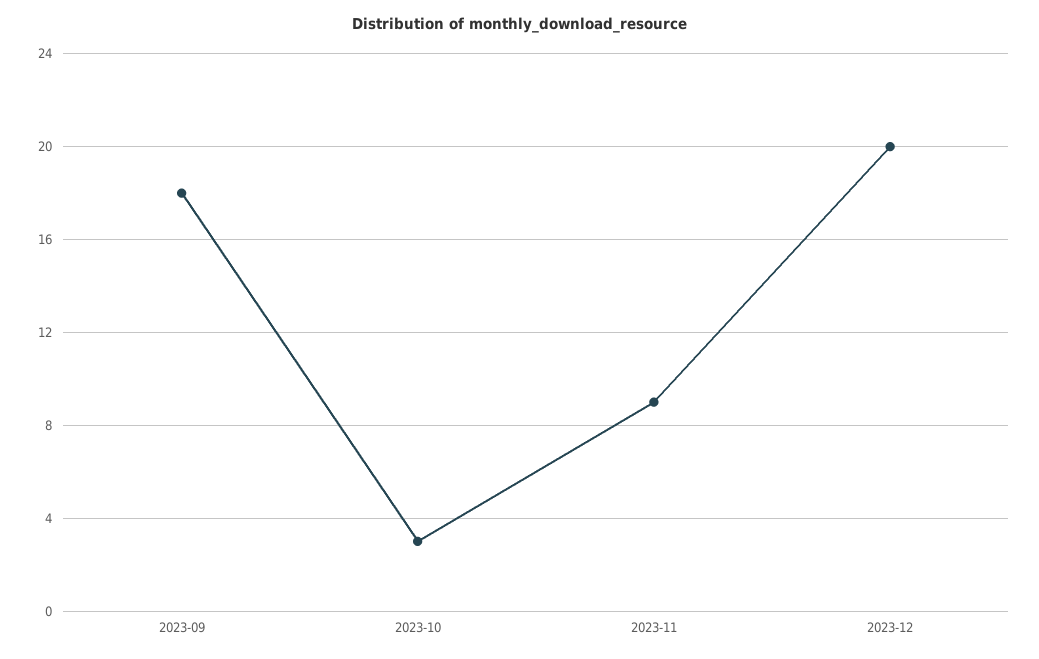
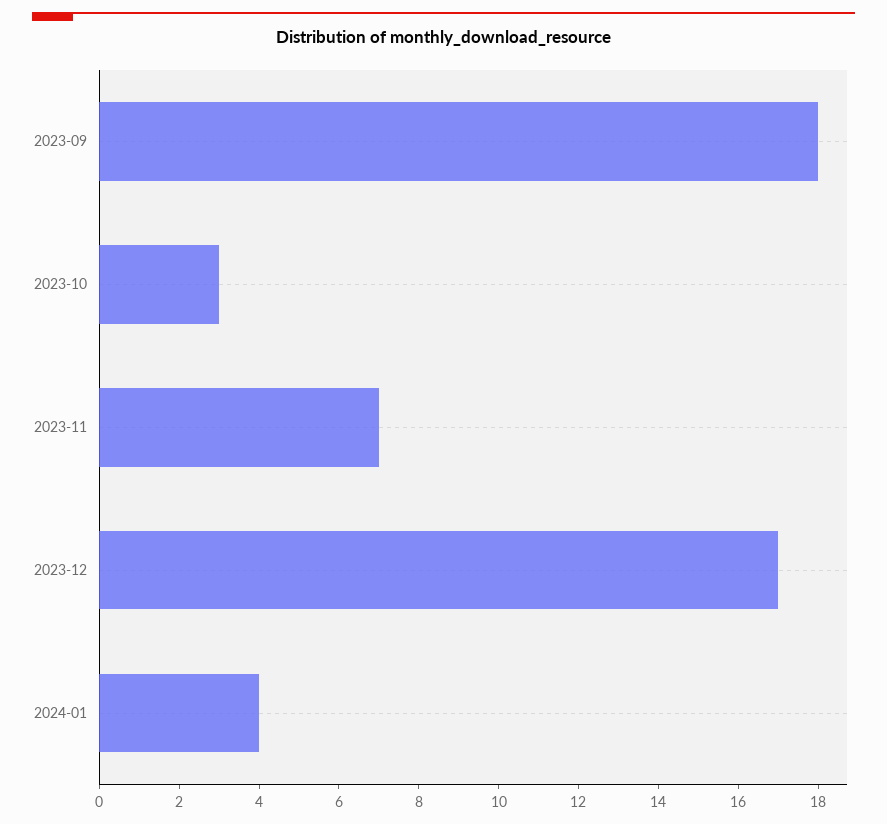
2023-11: 9 -> 7
2023-12: 20 -> 17
2024-01: none -> 4

